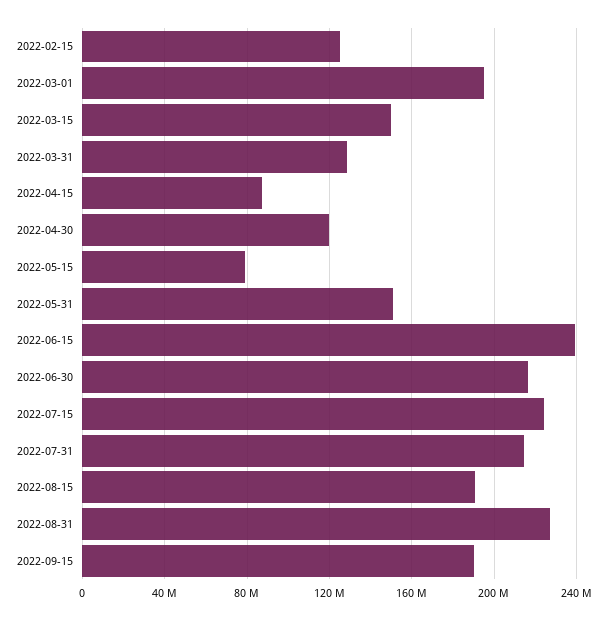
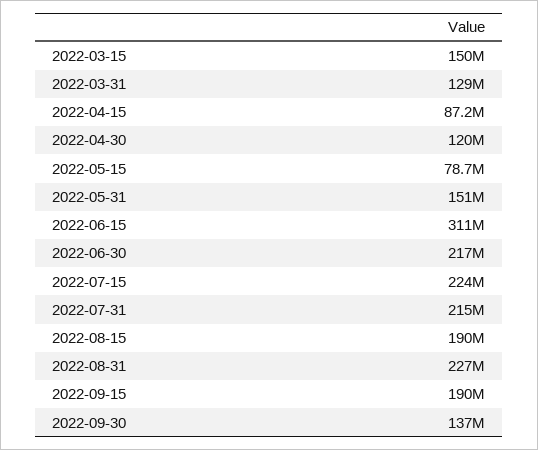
2022-02-15: 125000000 -> none
2022-03-01: 195000000 -> none
2022-06-15: 240000000 -> 311000000
2022-09-30: none -> 137000000

